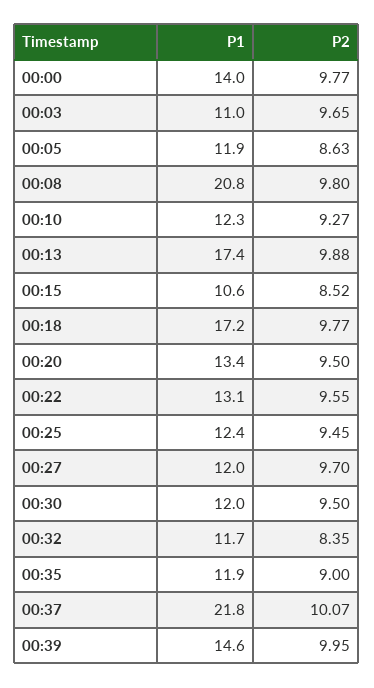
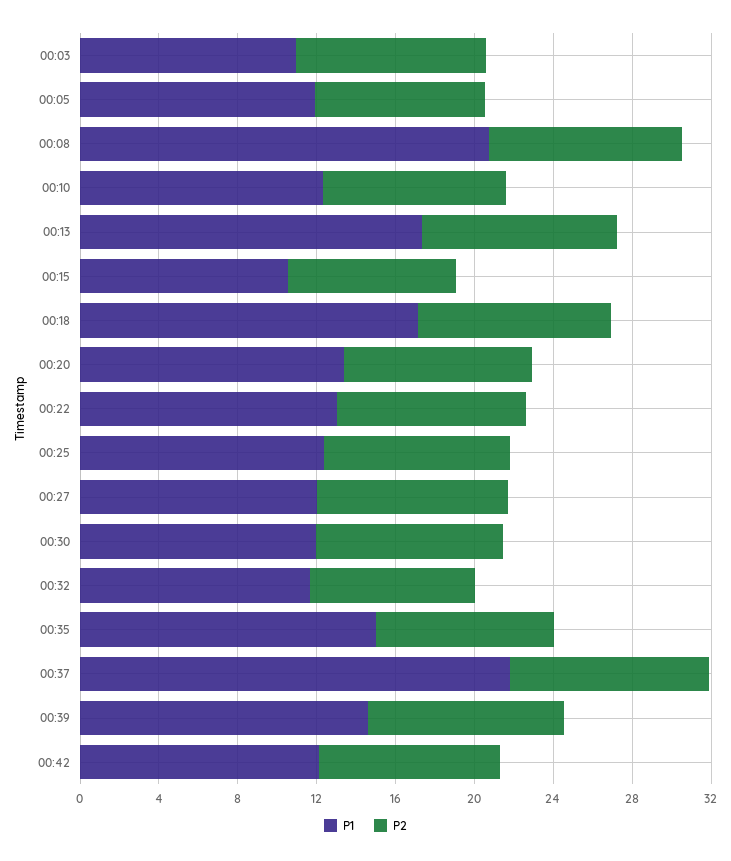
P1, 00:00: 14 -> none
P2, 00:00: 9.77 -> none
P1, 00:35: 11.9 -> 15
P1, 00:42: none -> 12
P2, 00:42: none -> 9

